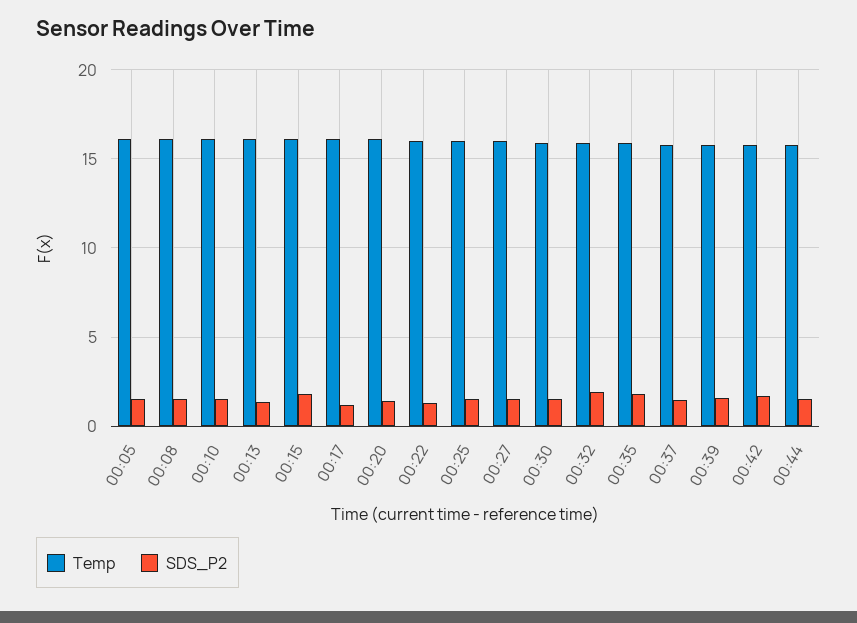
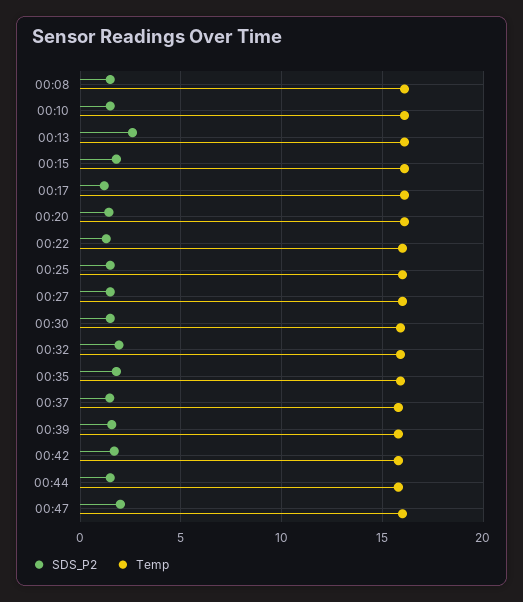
Temp, 00:05: 16 -> none
SDS_P2, 00:05: 1.5 -> none
SDS_P2, 00:13: 1.5 -> 2.5
SDS_P2, 00:47: none -> 2
Temp, 00:47: none -> 16

